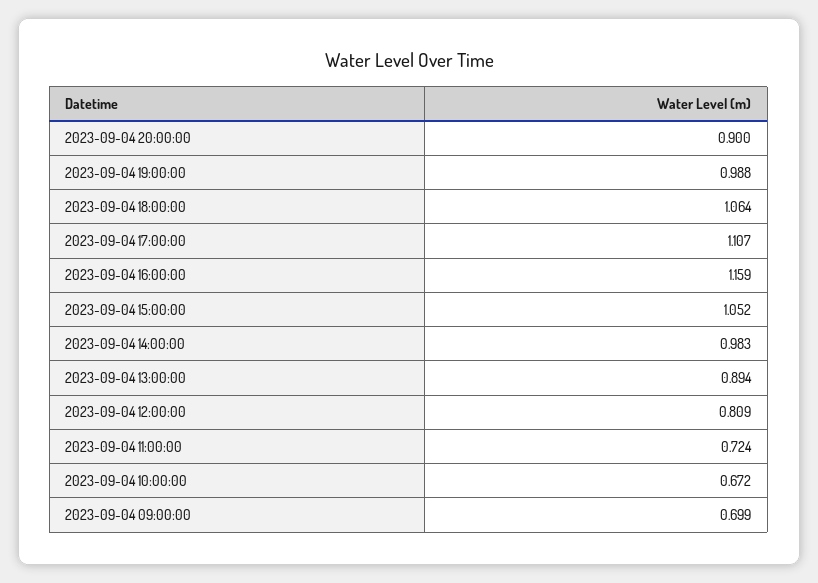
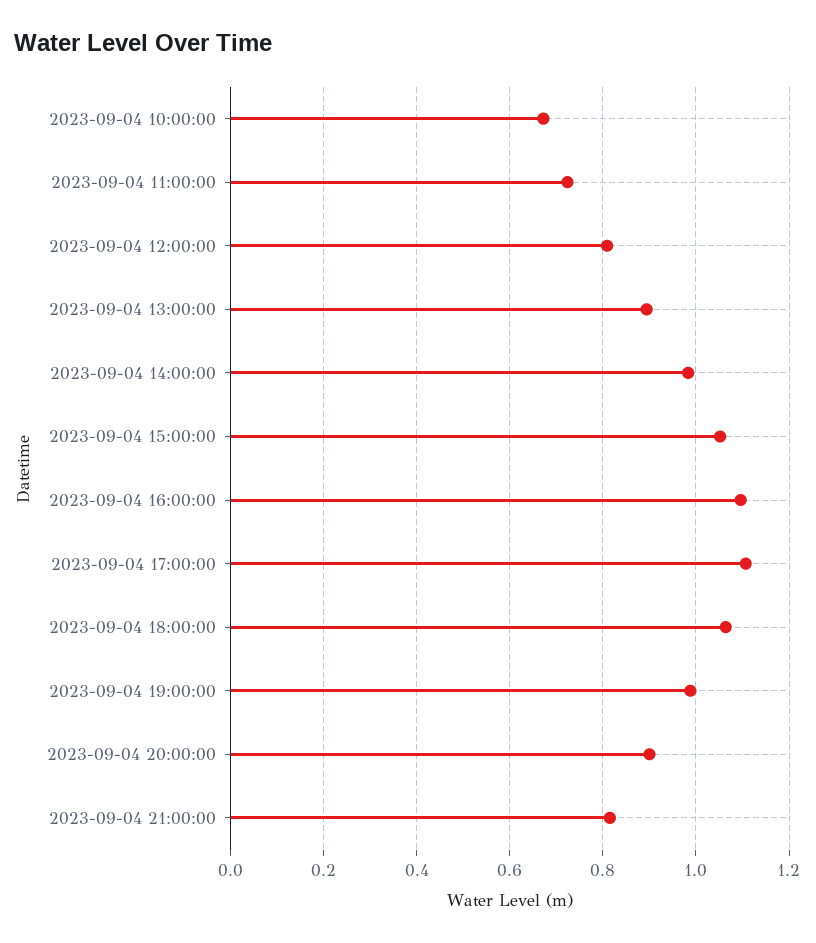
2023-09-04 16:00:00: 1.159 -> 1.1
2023-09-04 09:00:00: 0.699 -> none
2023-09-04 21:00:00: none -> 0.82

